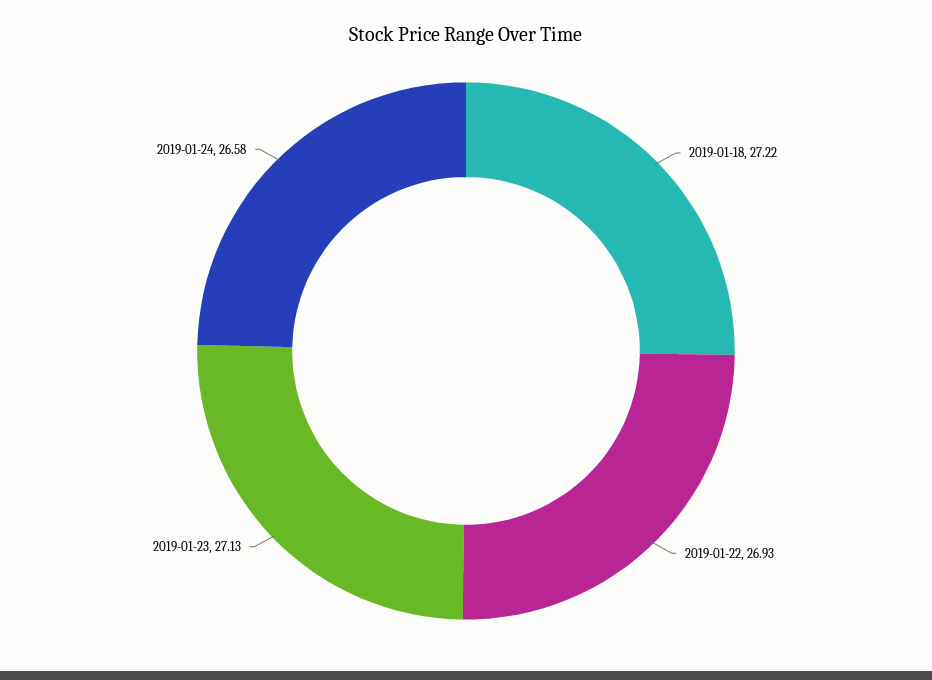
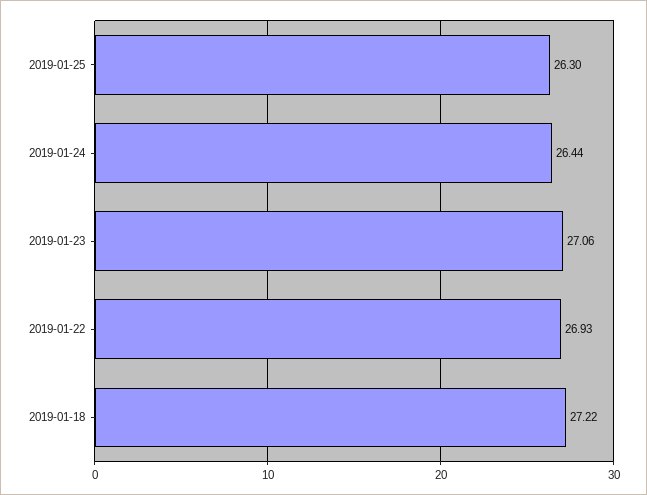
2019-01-23: 27.13 -> 27.06
2019-01-24: 26.58 -> 26.44
2019-01-25: none -> 26.3

